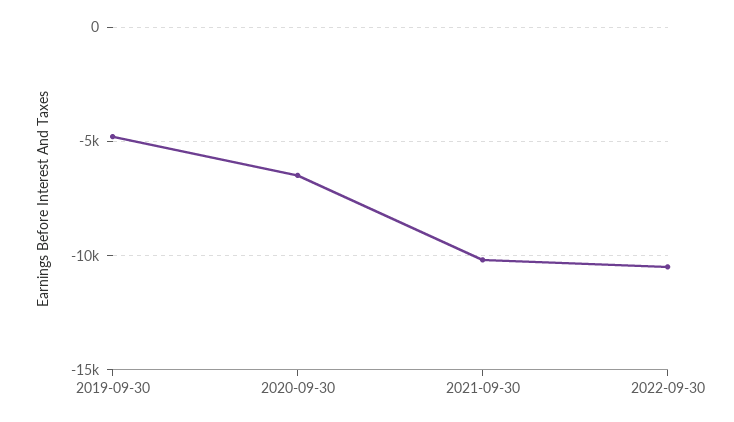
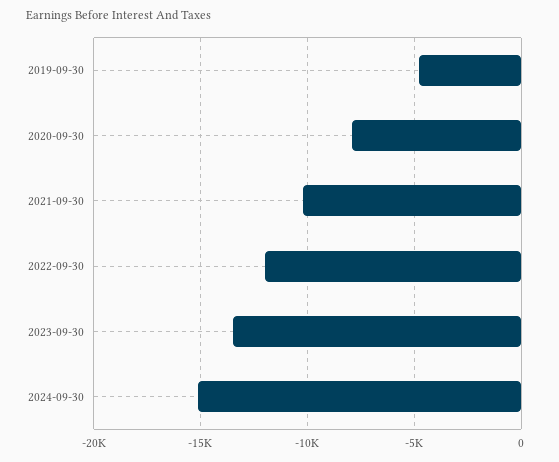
2020-09-30: -6500 -> -8000
2022-09-30: -10500 -> -12000
2023-09-30: none -> -13500
2024-09-30: none -> -15000

